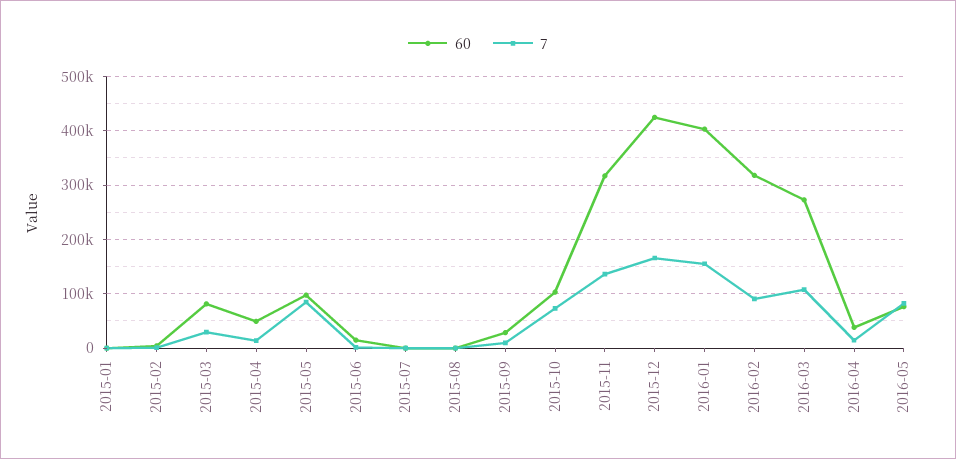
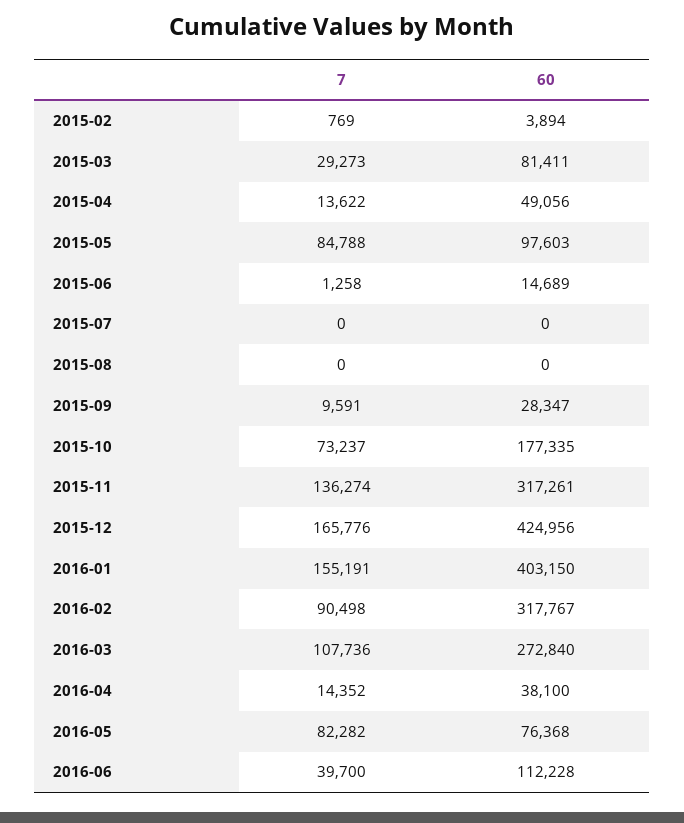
60, 2015-01: 0 -> none
7, 2015-01: 0 -> none
60, 2015-10: 100000 -> 177335
7, 2016-06: none -> 39700
60, 2016-06: none -> 112228

